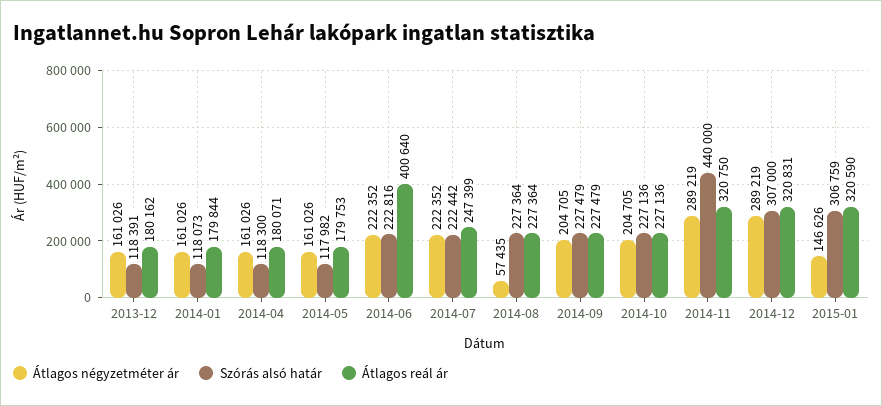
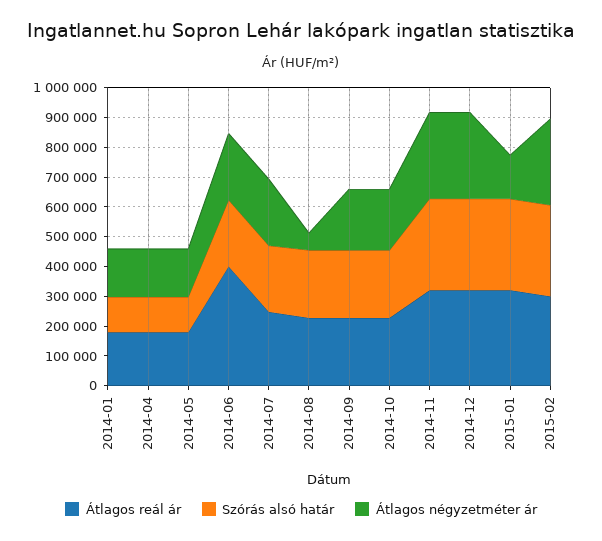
Átlagos négyzetméter ár, 2013-12: 161026 -> none
Szórás alsó határ, 2013-12: 118391 -> none
Átlagos reál ár, 2013-12: 180162 -> none
Szórás alsó határ, 2014-11: 440000 -> 300000
Átlagos reál ár, 2015-02: none -> 300000
Szórás alsó határ, 2015-02: none -> 300000
Átlagos négyzetméter ár, 2015-02: none -> 300000

